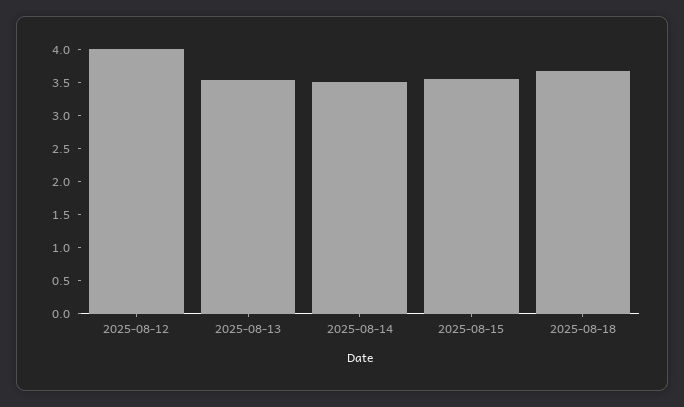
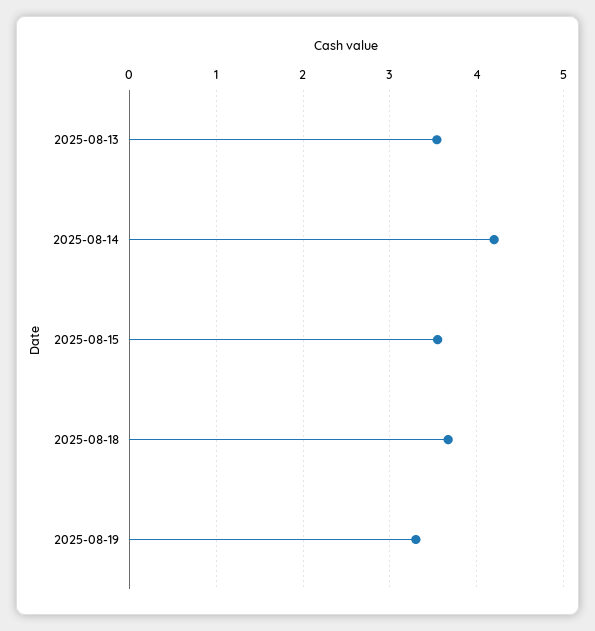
2025-08-12: 4 -> none
2025-08-14: 3.5 -> 4.2
2025-08-19: none -> 3.3

